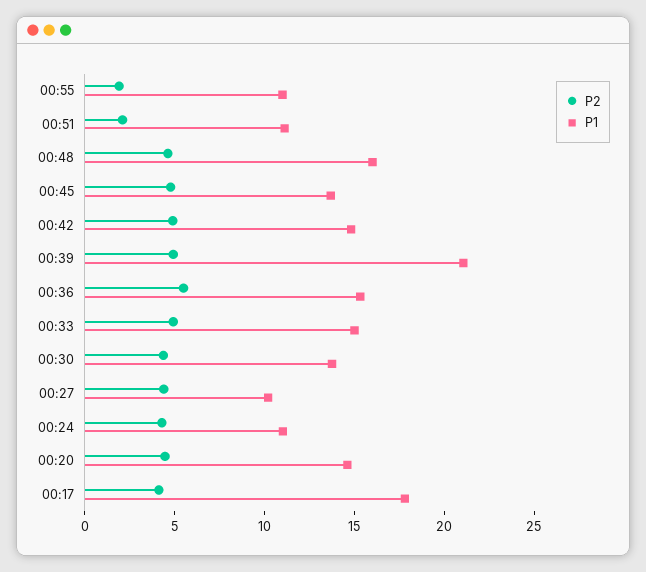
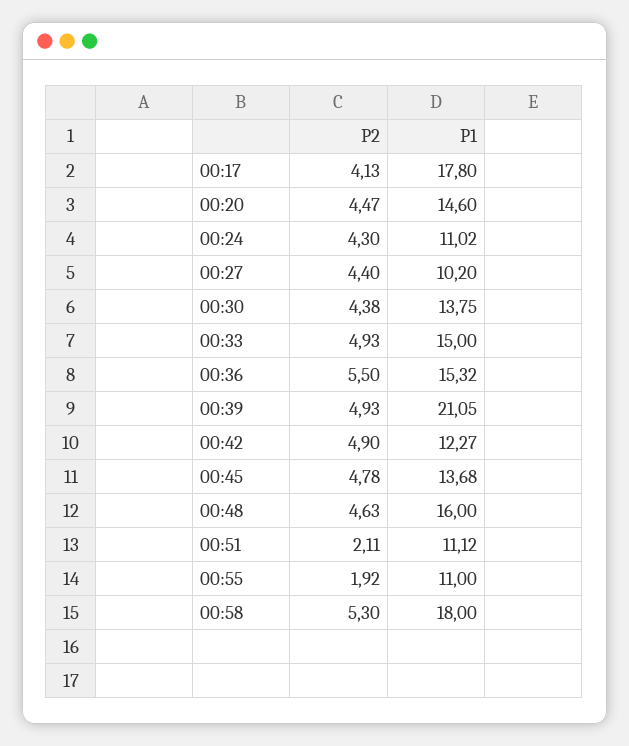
P1, 00:42: 15 -> 12.27
P2, 00:58: none -> 5.3
P1, 00:58: none -> 18

